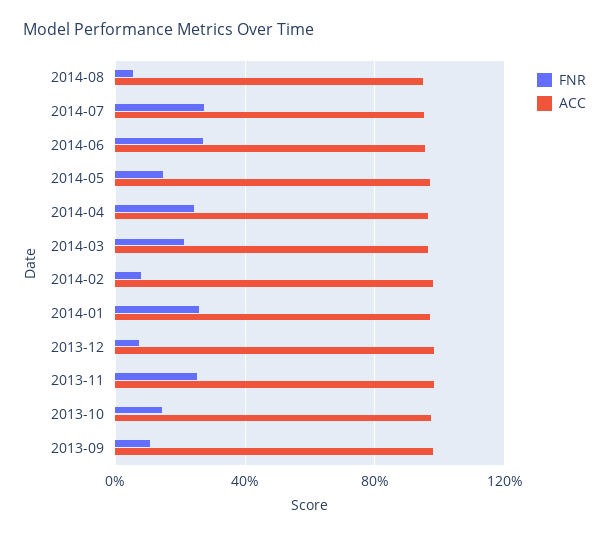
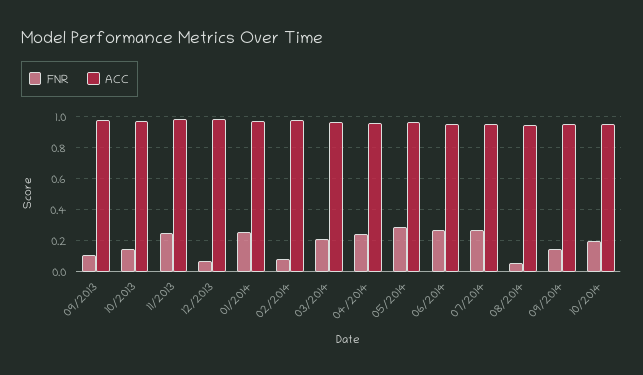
FNR, 2014-05: 0.15 -> 0.3
FNR, 09/2014: none -> 0.15
ACC, 09/2014: none -> 0.95
FNR, 10/2014: none -> 0.2
ACC, 10/2014: none -> 0.95

